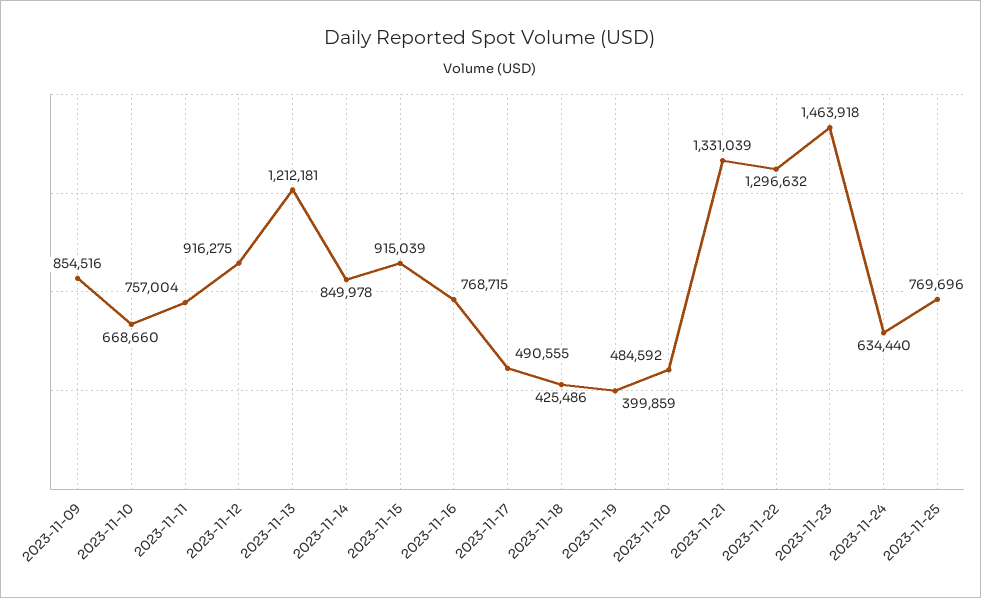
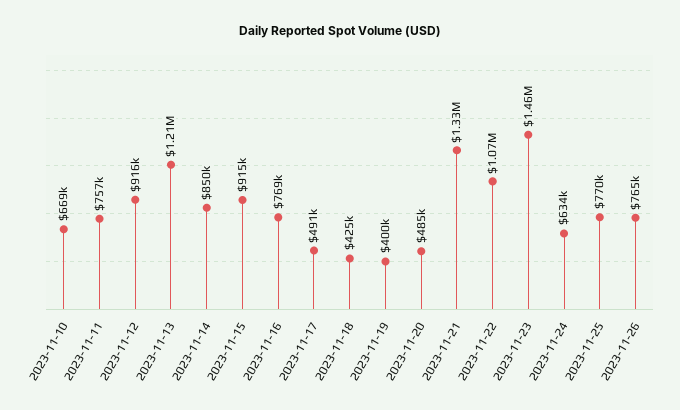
2023-11-09: 854516 -> none
2023-11-22: 1296632 -> 1070000
2023-11-26: none -> 765000

